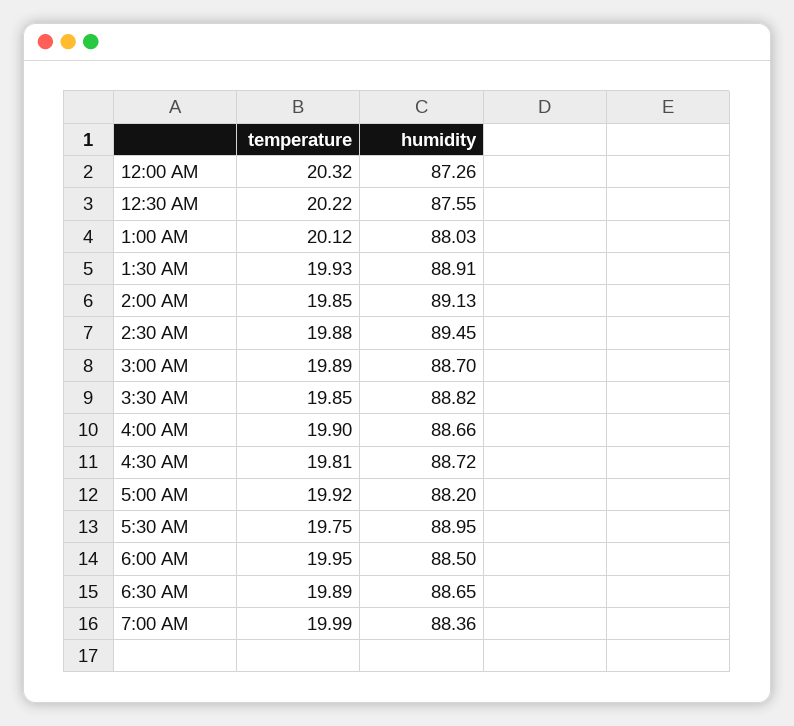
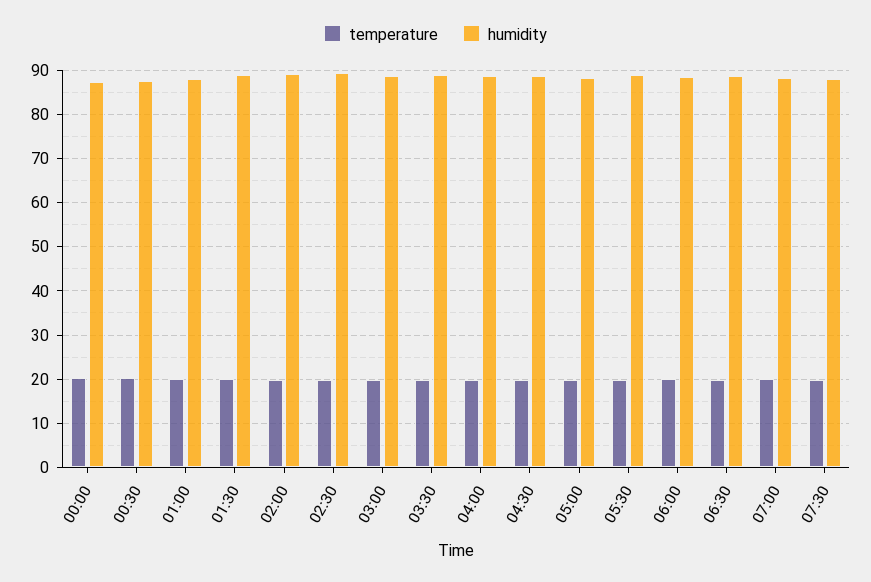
temperature, 07:30: none -> 20
humidity, 07:30: none -> 88

